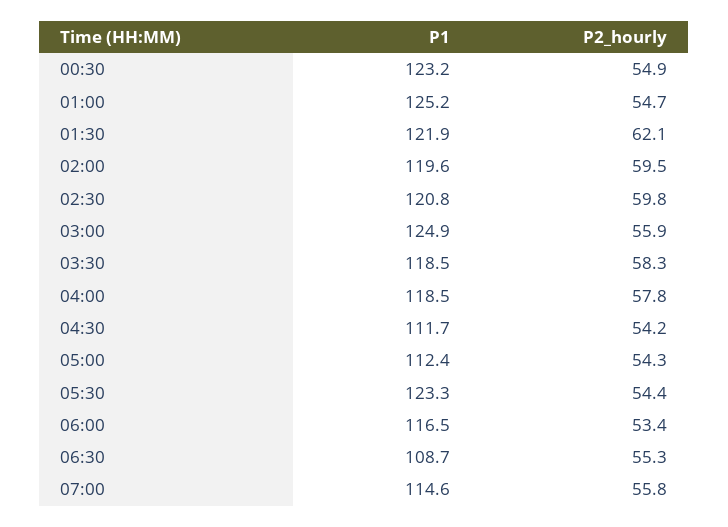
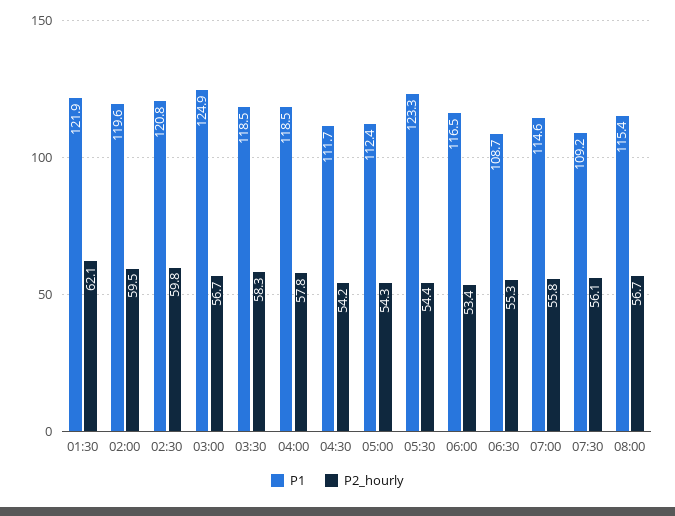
P1, 00:30: 123.2 -> none
P2_hourly, 00:30: 54.9 -> none
P1, 01:00: 125.2 -> none
P2_hourly, 01:00: 54.7 -> none
P2_hourly, 03:00: 55.9 -> 56.7
P1, 07:30: none -> 109.2
P2_hourly, 07:30: none -> 56.1
P1, 08:00: none -> 115.4
P2_hourly, 08:00: none -> 56.7

